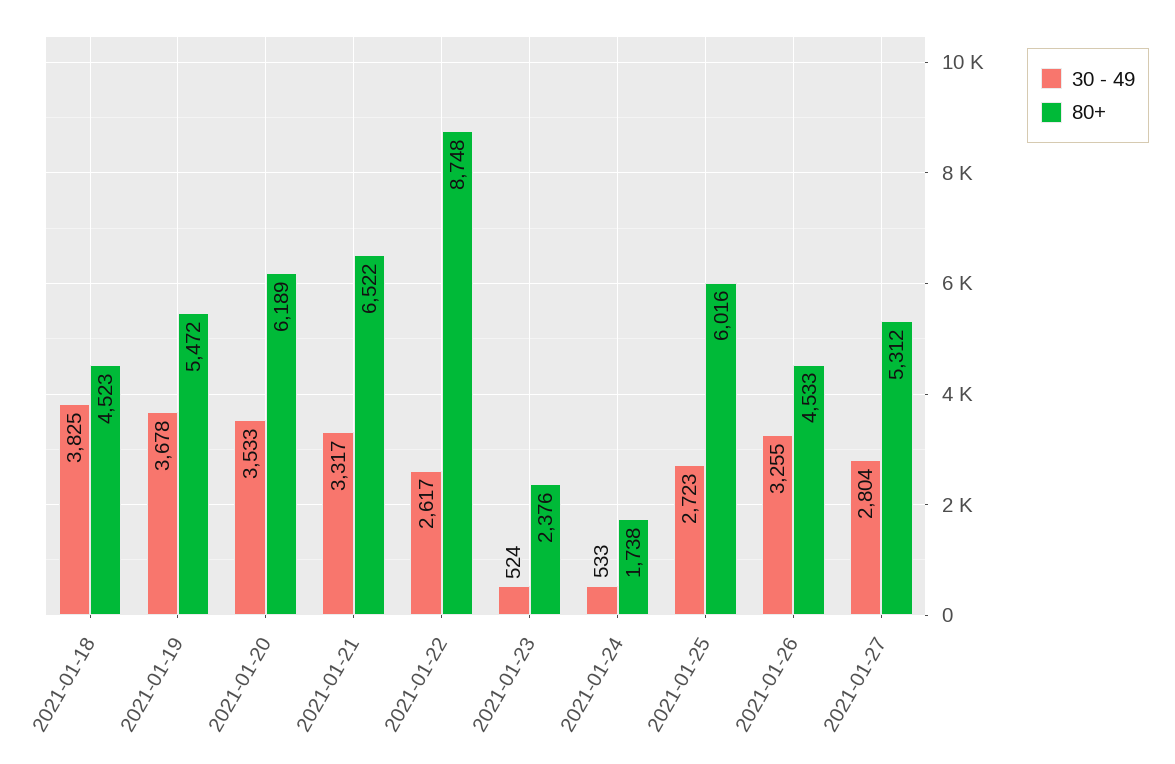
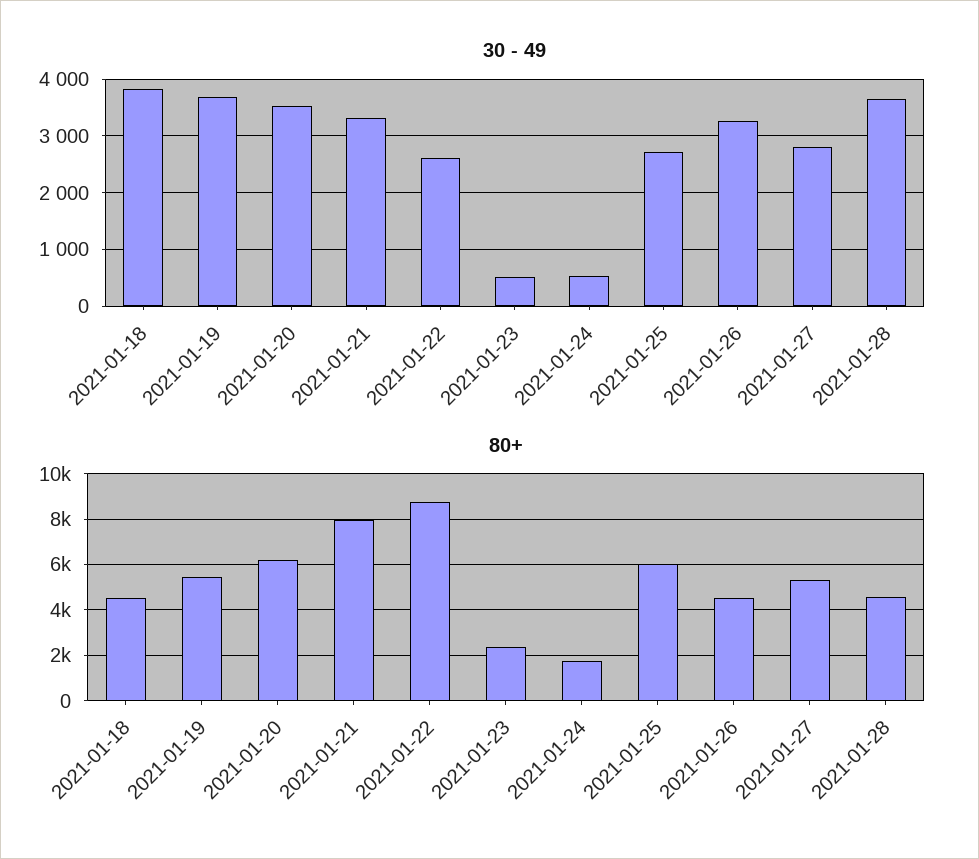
80+, 2021-01-21: 6522 -> 8000
30 - 49, 2021-01-28: none -> 3600
80+, 2021-01-28: none -> 4500

